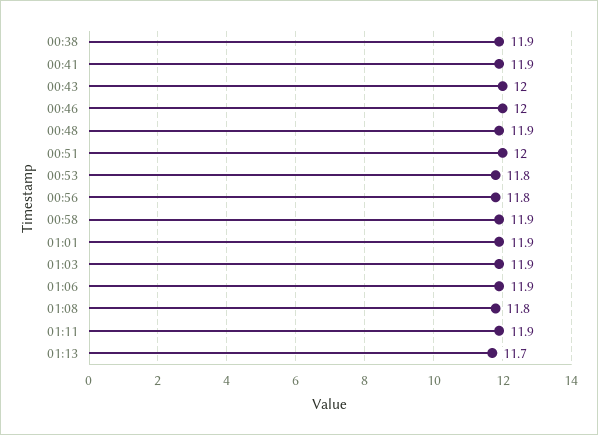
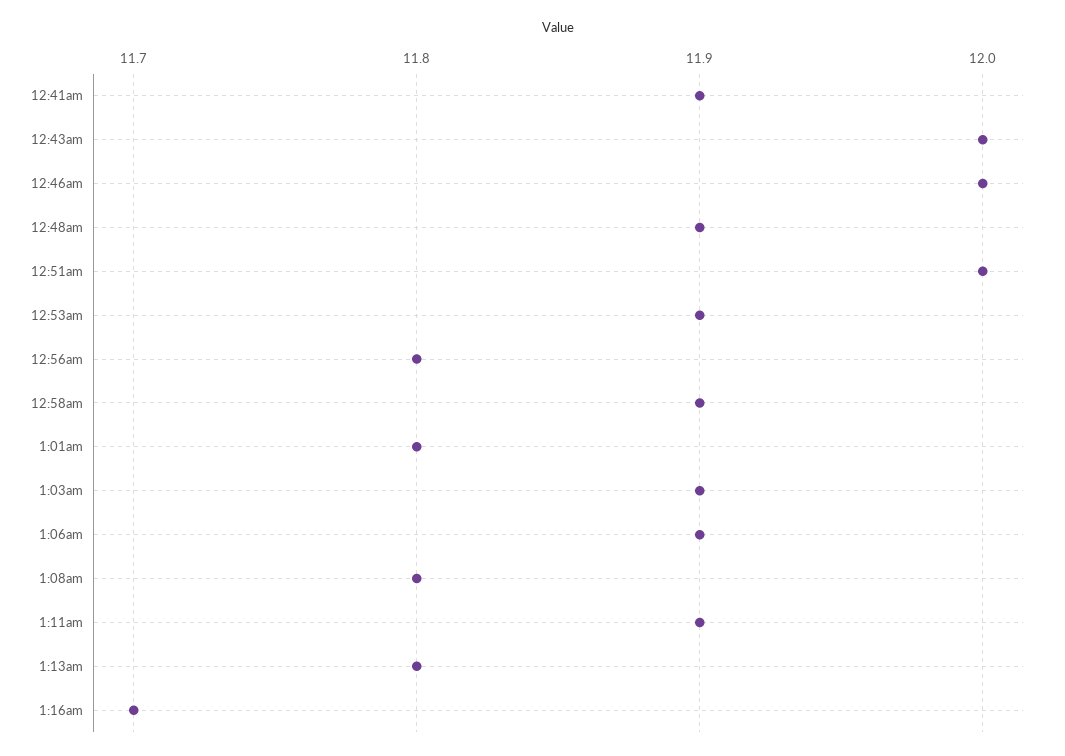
00:38: 11.9 -> none
00:53: 11.8 -> 11.9
01:01: 11.9 -> 11.8
01:13: 11.7 -> 11.8
1:16am: none -> 11.7

